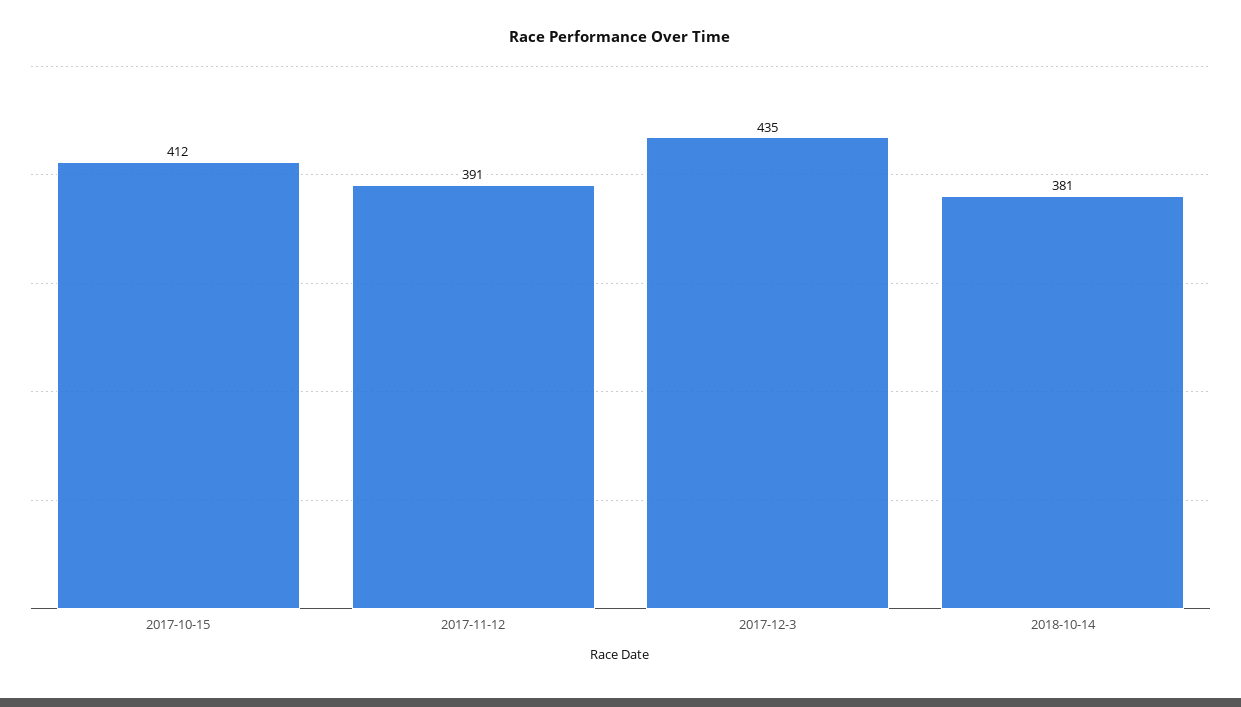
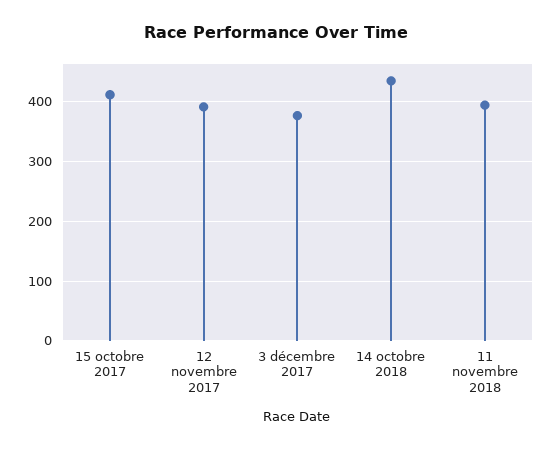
2017-12-3: 435 -> 380
2018-10-14: 381 -> 440
11 novembre 2018: none -> 400

